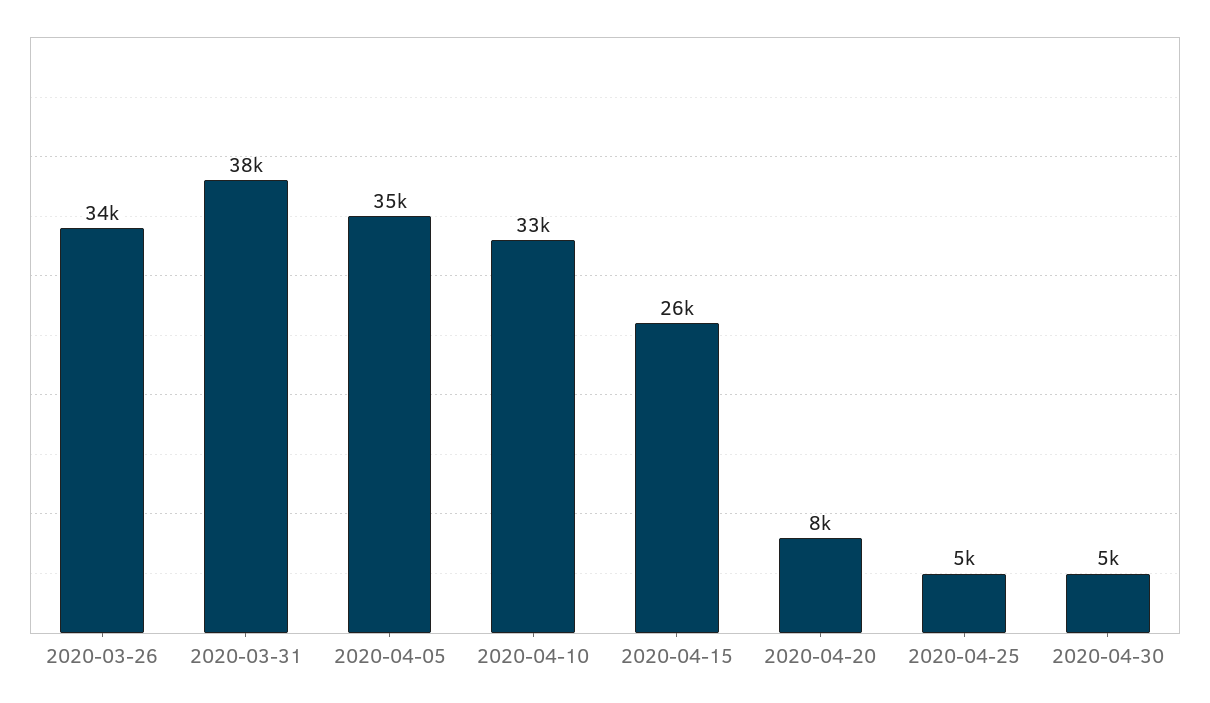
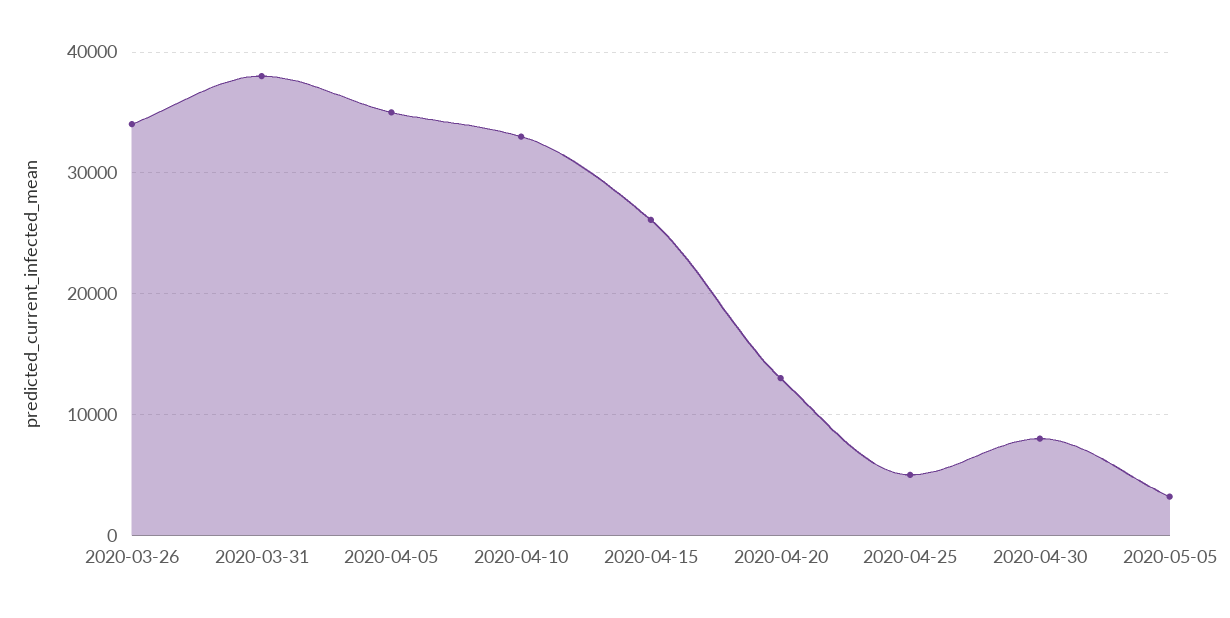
2020-04-20: 8000 -> 13000
2020-04-30: 5000 -> 8000
2020-05-05: none -> 3000

